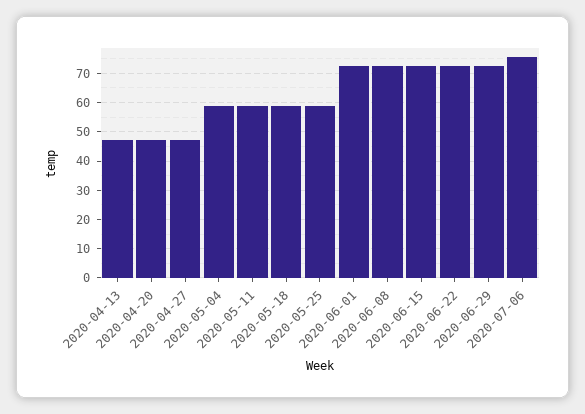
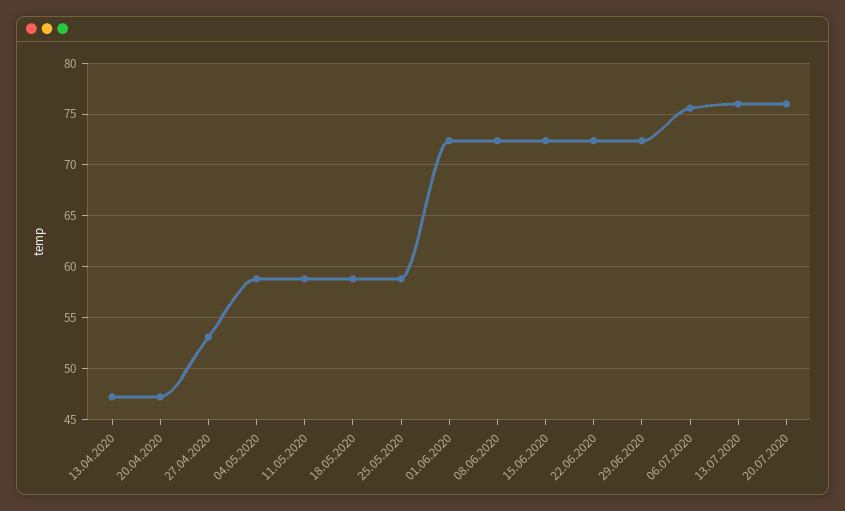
2020-04-27: 47.5 -> 53
13.07.2020: none -> 76
20.07.2020: none -> 76

